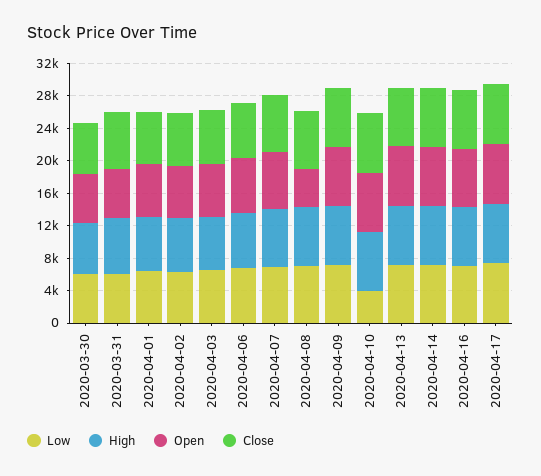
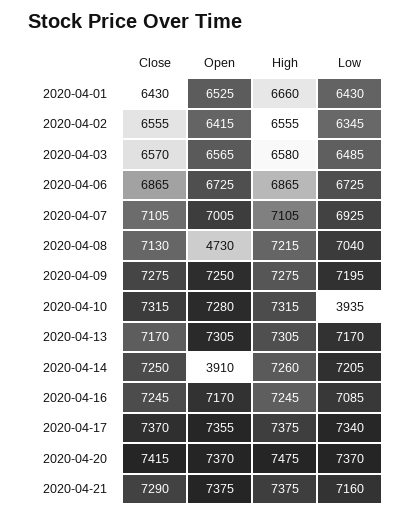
Low, 2020-03-30: 6000 -> none
High, 2020-03-30: 6000 -> none
Open, 2020-03-30: 6000 -> none
Close, 2020-03-30: 6000 -> none
Low, 2020-03-31: 6000 -> none
High, 2020-03-31: 7000 -> none
Open, 2020-03-31: 6000 -> none
Close, 2020-03-31: 7000 -> none
Open, 2020-04-14: 7000 -> 3910
Close, 2020-04-20: none -> 7415
Open, 2020-04-20: none -> 7370
High, 2020-04-20: none -> 7475
Low, 2020-04-20: none -> 7370
Close, 2020-04-21: none -> 7290
Open, 2020-04-21: none -> 7375
High, 2020-04-21: none -> 7375
Low, 2020-04-21: none -> 7160

